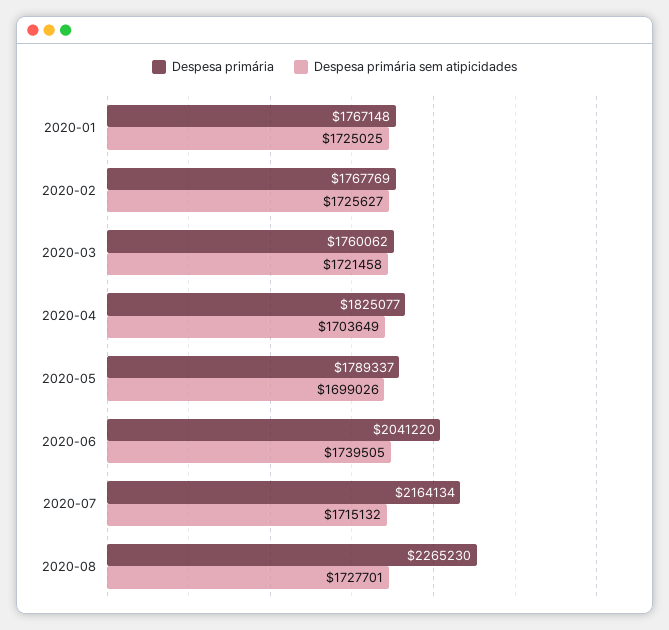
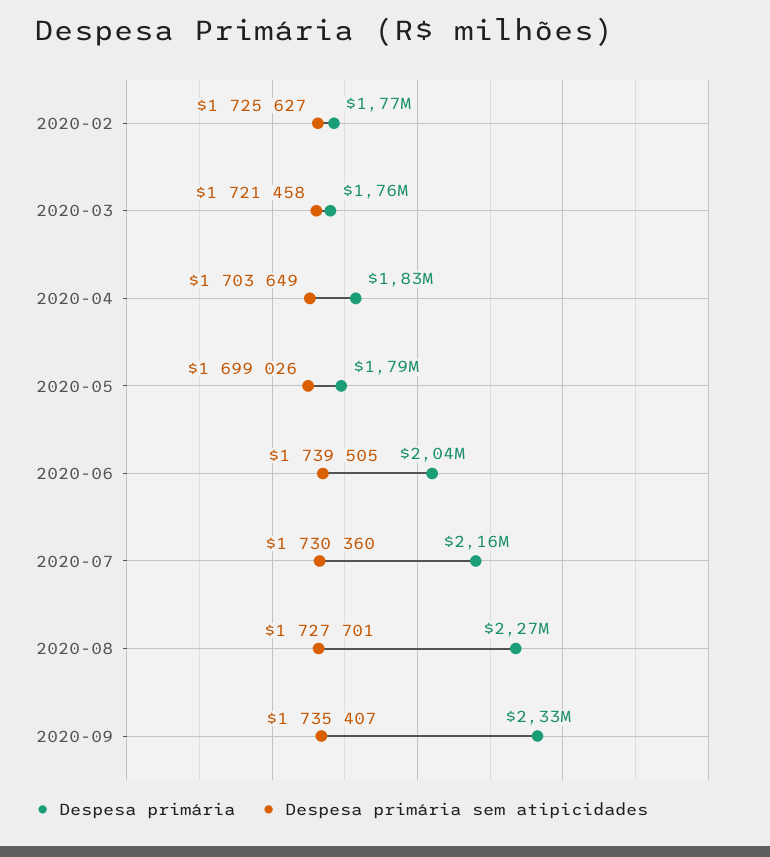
Despesa primária, 2020-01: 1767148 -> none
Despesa primária sem atipicidades, 2020-01: 1725025 -> none
Despesa primária sem atipicidades, 2020-07: 1715132 -> 1730360
Despesa primária, 2020-09: none -> 2330000
Despesa primária sem atipicidades, 2020-09: none -> 1735407

